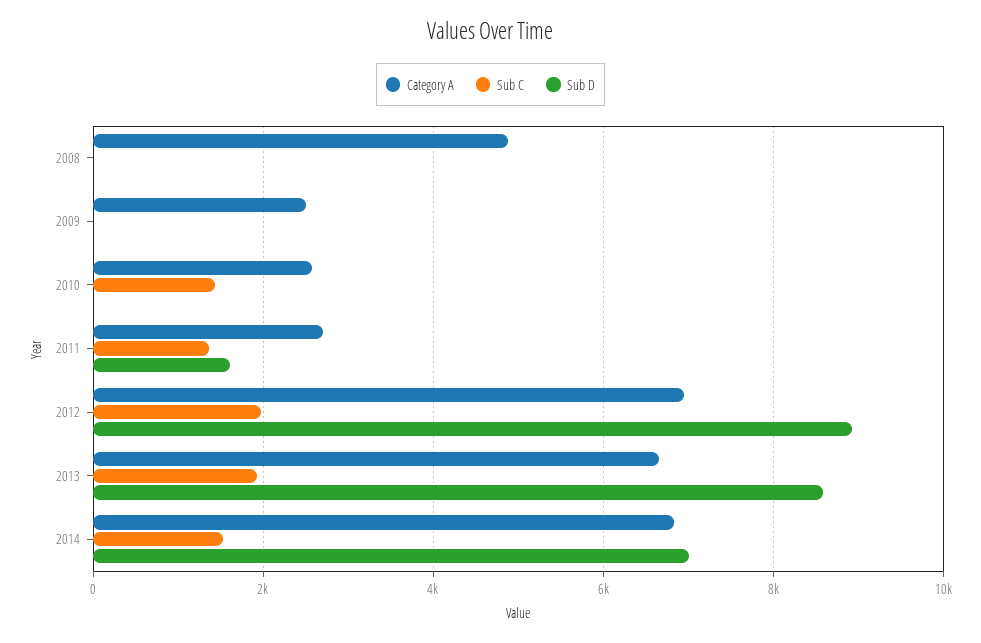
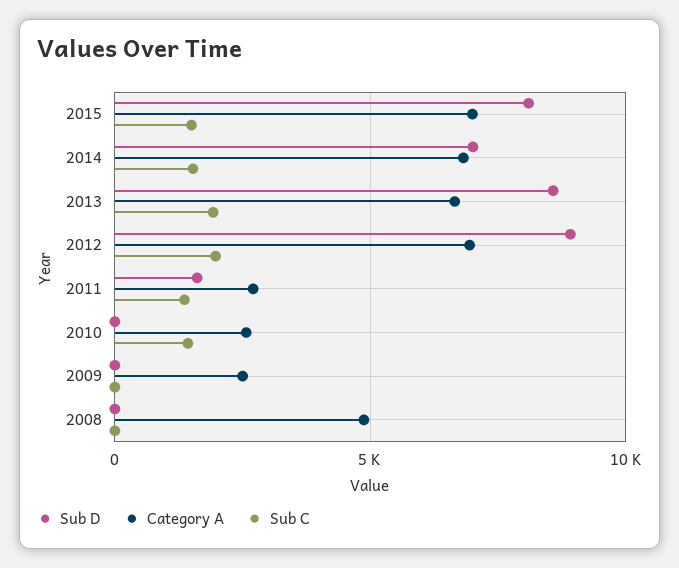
Sub D, 2015: none -> 8000
Category A, 2015: none -> 7000
Sub C, 2015: none -> 1500

